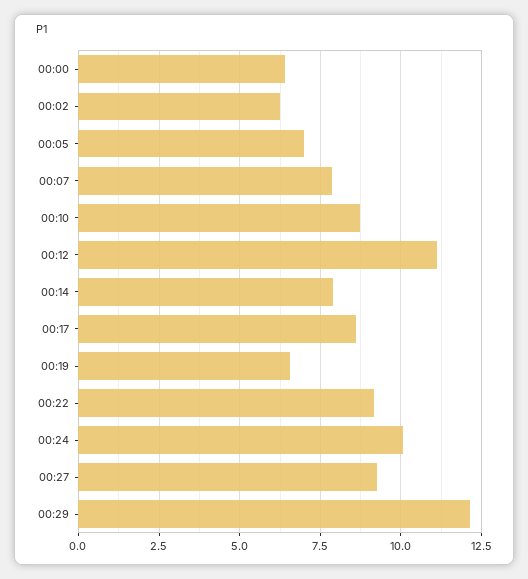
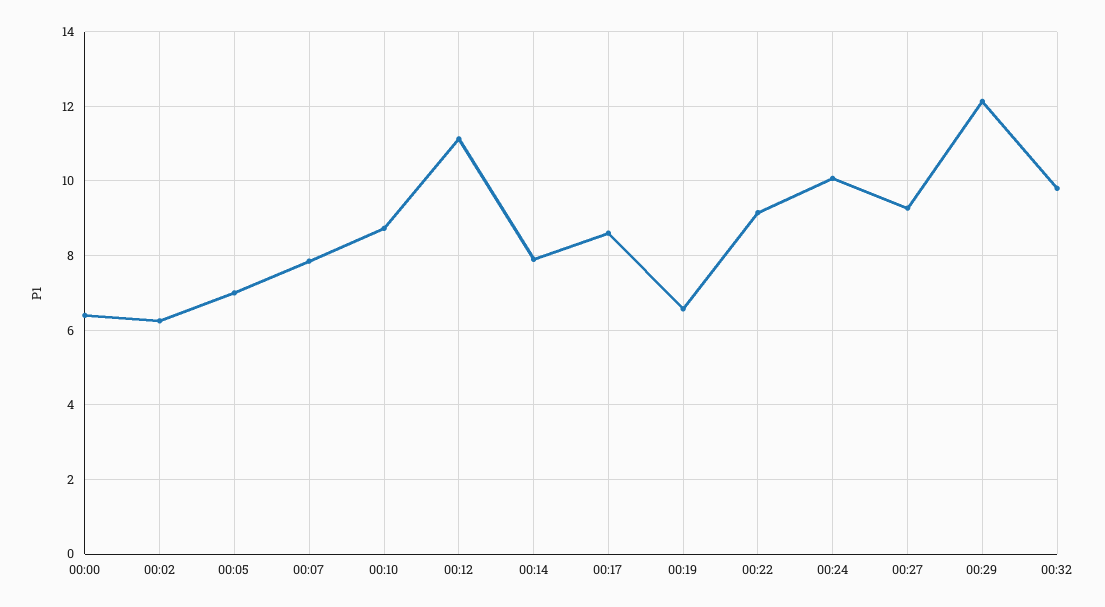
00:32: none -> 9.8

